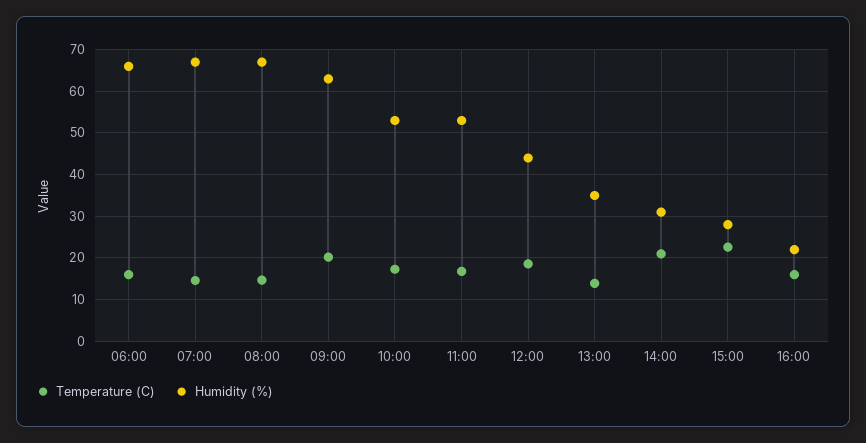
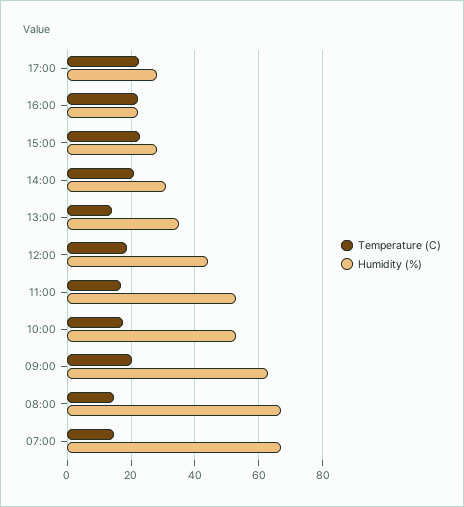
Temperature (C), 06:00: 16 -> none
Humidity (%), 06:00: 66 -> none
Temperature (C), 16:00: 16 -> 22
Temperature (C), 17:00: none -> 22
Humidity (%), 17:00: none -> 28

